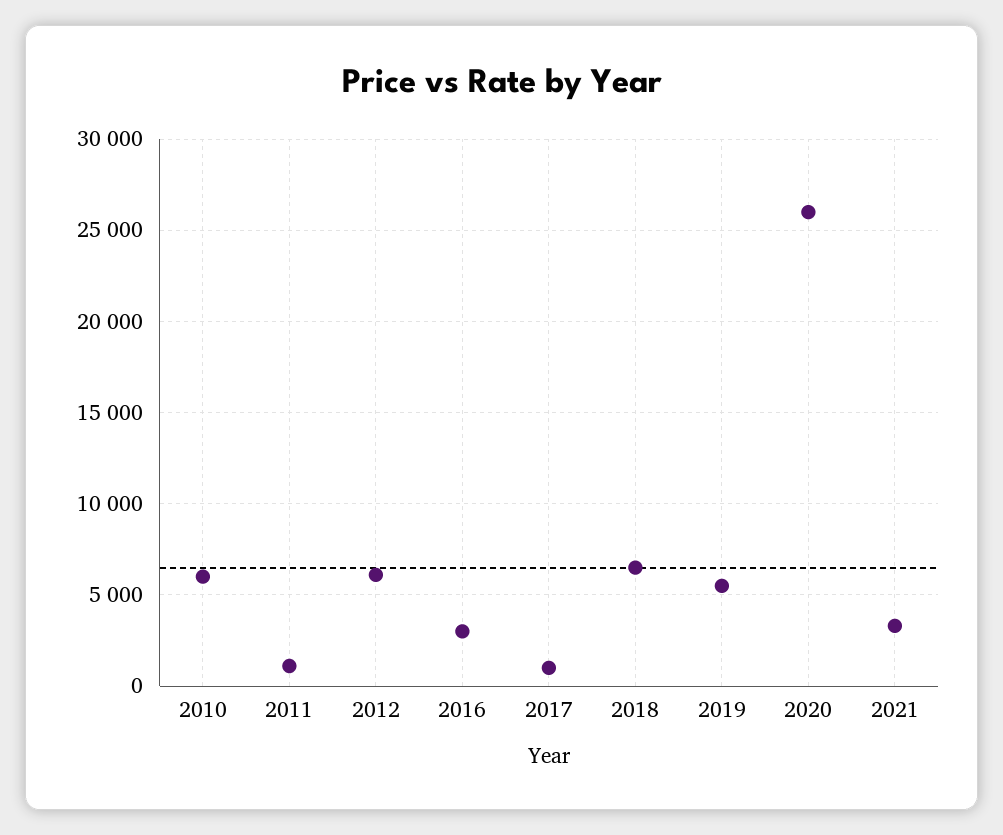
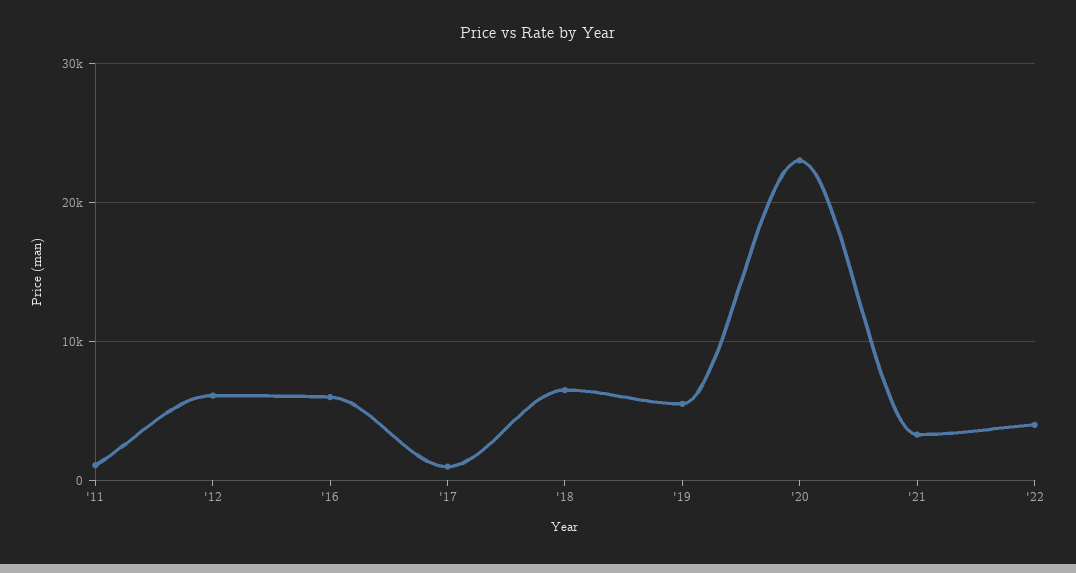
2010: 6000 -> none
2016: 3000 -> 6000
2020: 26000 -> 23000
'22: none -> 4000

